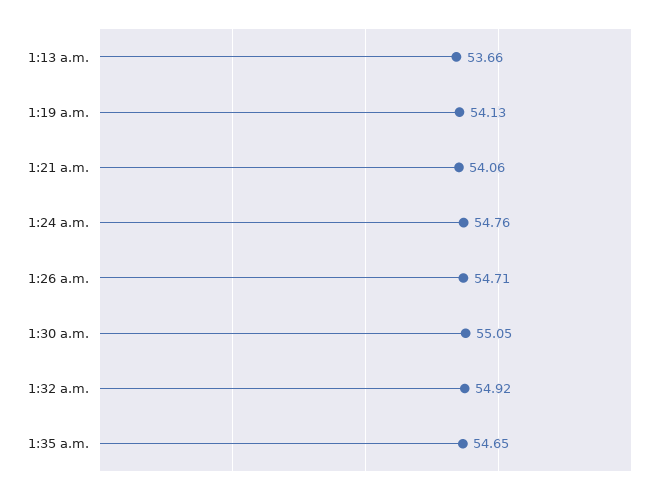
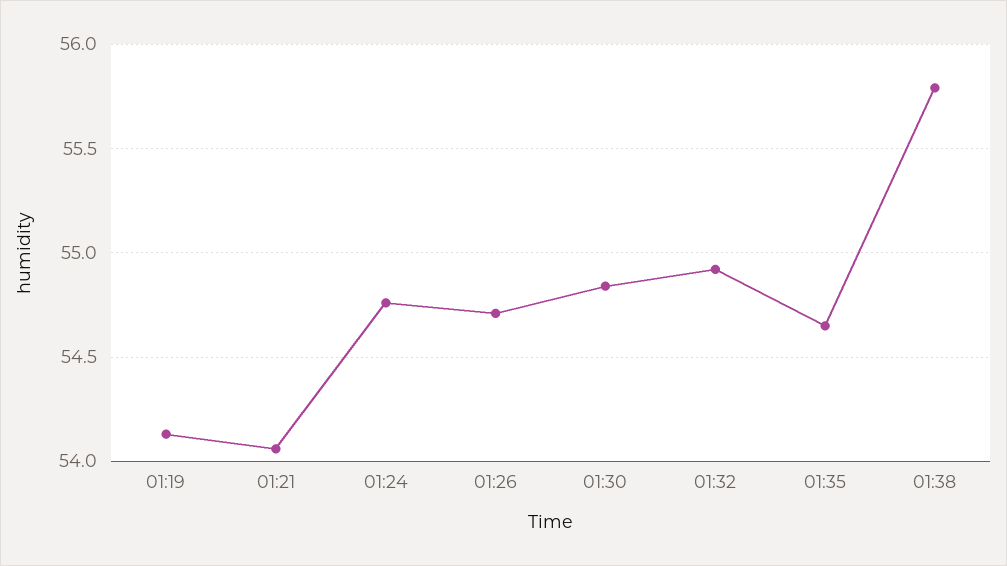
1:13 a.m.: 53.66 -> none
1:30 a.m.: 55.05 -> 54.85
01:38: none -> 55.8

